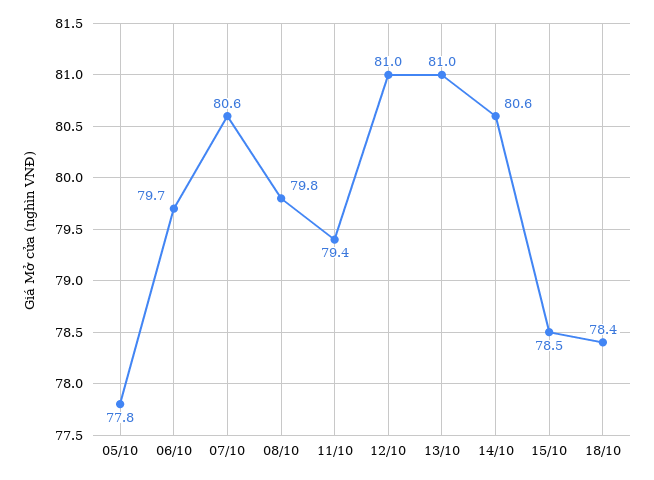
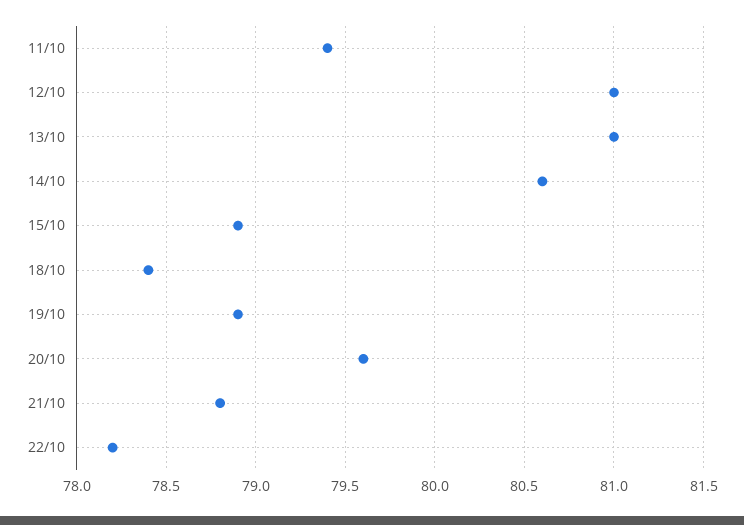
05/10: 77.8 -> none
06/10: 79.7 -> none
07/10: 80.6 -> none
08/10: 79.8 -> none
15/10: 78.5 -> 78.9
19/10: none -> 78.9
20/10: none -> 79.6
21/10: none -> 78.8
22/10: none -> 78.2

